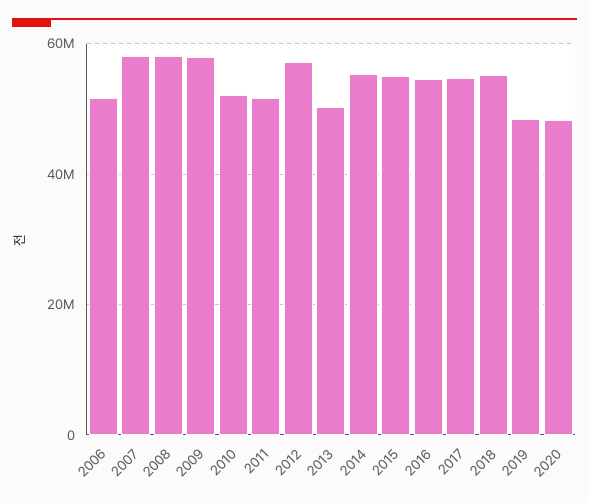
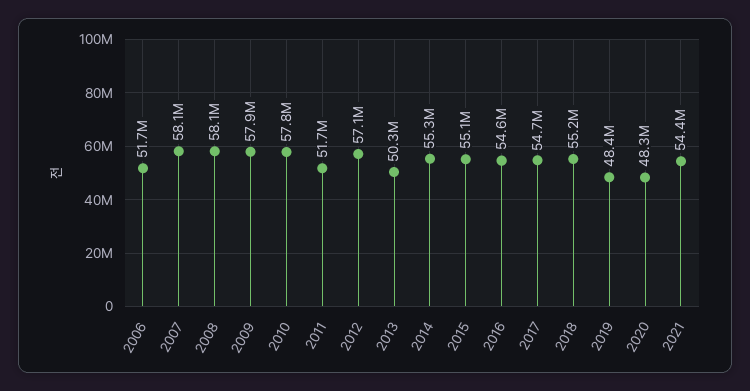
2010: 52000000 -> 57800000
2021: none -> 54400000

